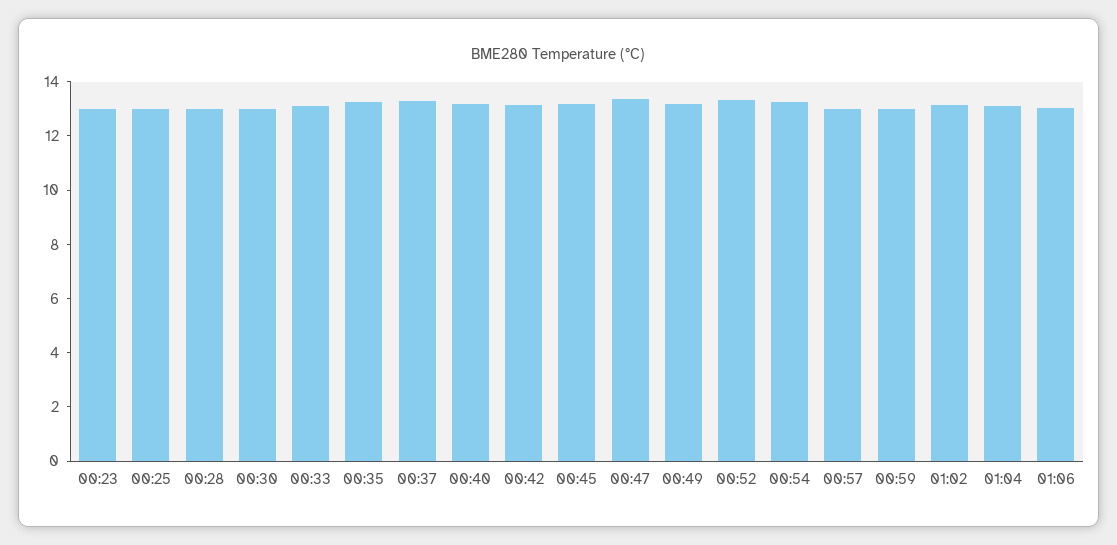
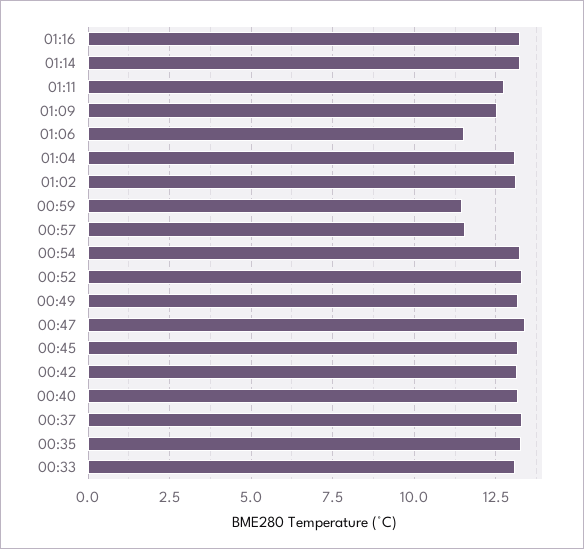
00:23: 13 -> none
00:25: 13 -> none
00:28: 13 -> none
00:30: 13 -> none
00:57: 13 -> 11.5
00:59: 13 -> 11.5
01:06: 13 -> 11.5
01:16: none -> 13.25
01:14: none -> 13.25
01:11: none -> 12.75
01:09: none -> 12.5

